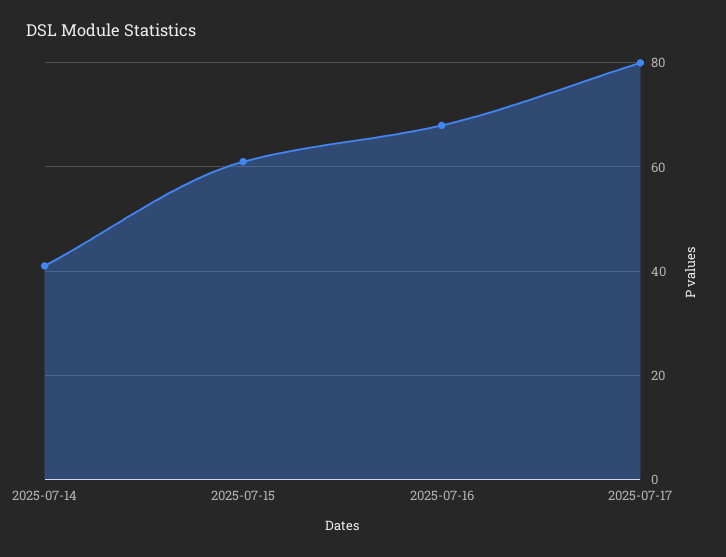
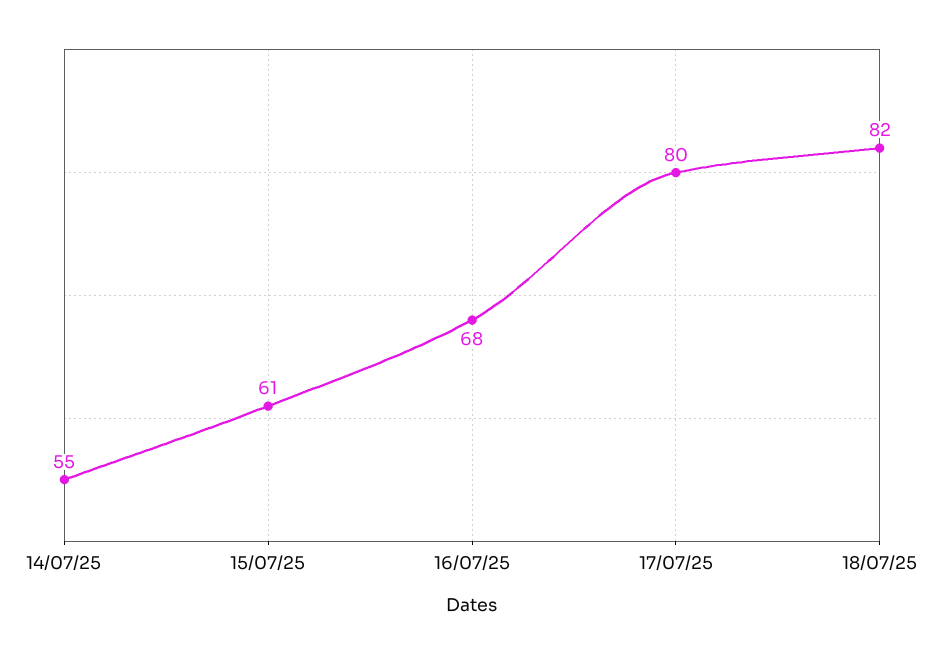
2025-07-14: 40 -> 55
18/07/25: none -> 82

